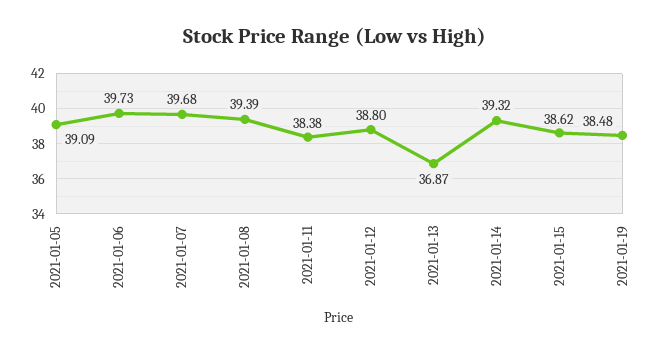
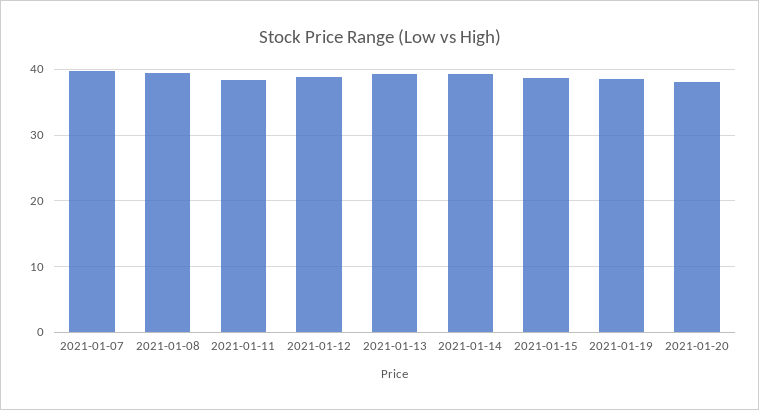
2021-01-05: 39.09 -> none
2021-01-06: 39.73 -> none
2021-01-13: 36.87 -> 39
2021-01-20: none -> 38

